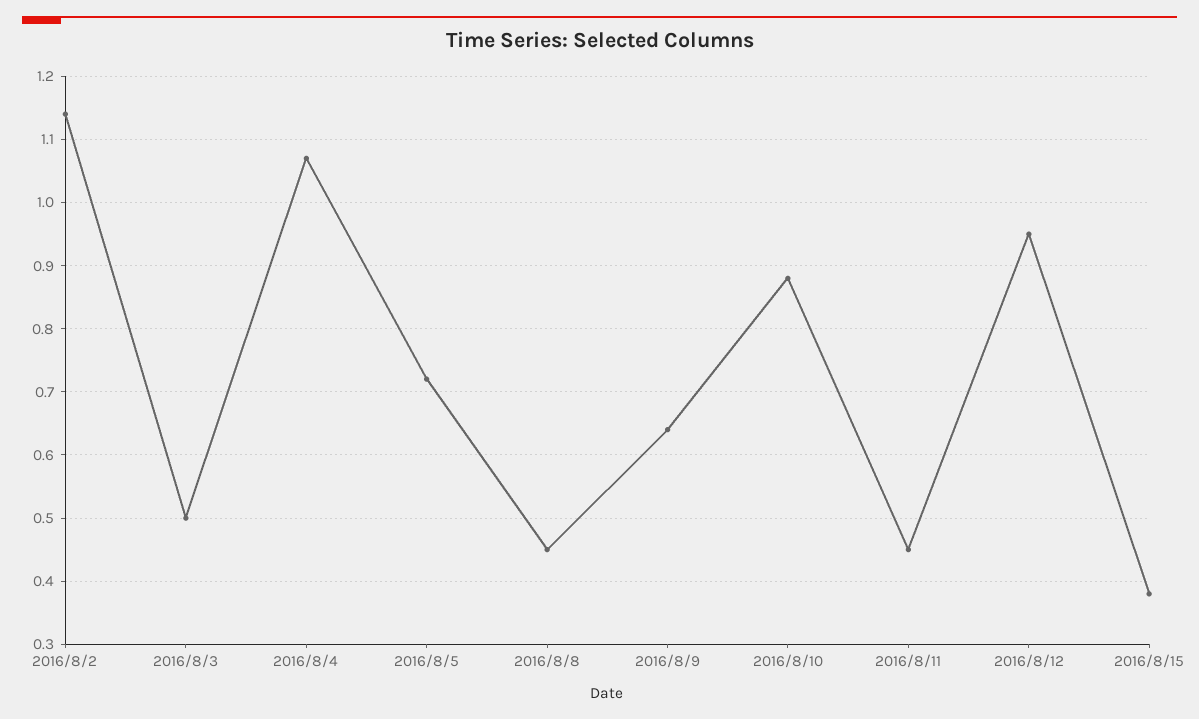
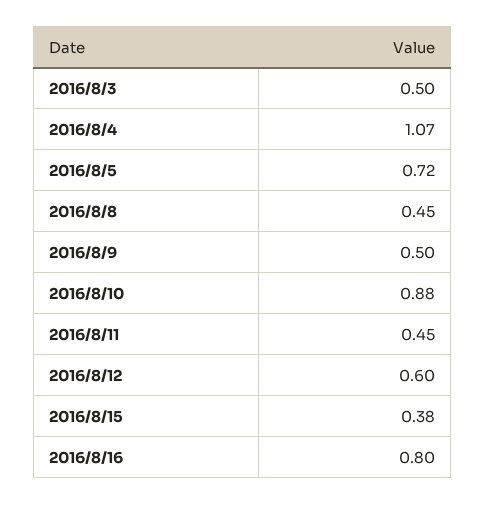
2016/8/2: 1.14 -> none
2016/8/9: 0.64 -> 0.5
2016/8/12: 0.95 -> 0.6
2016/8/16: none -> 0.8

